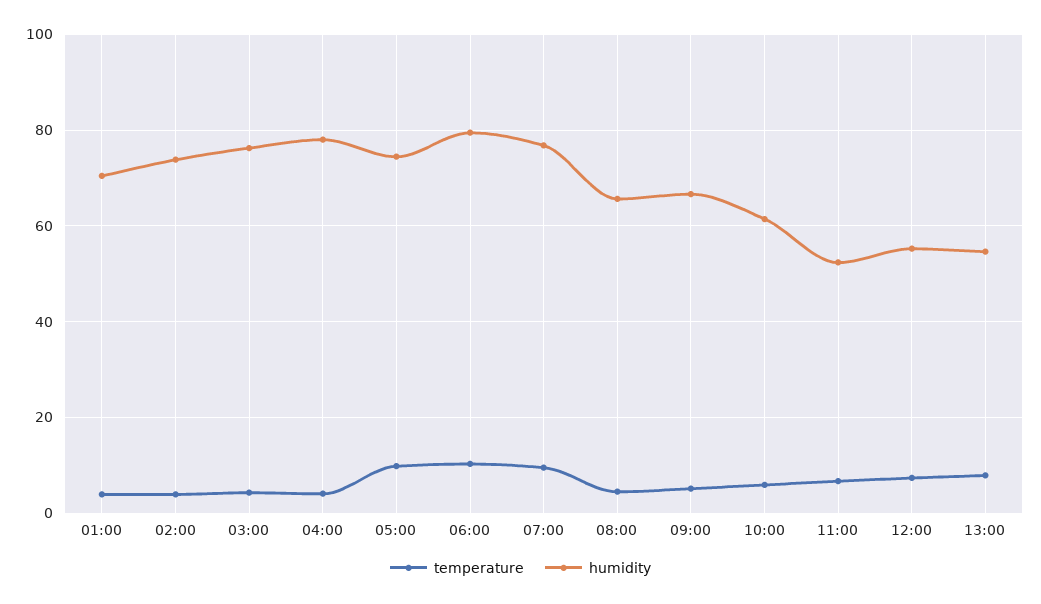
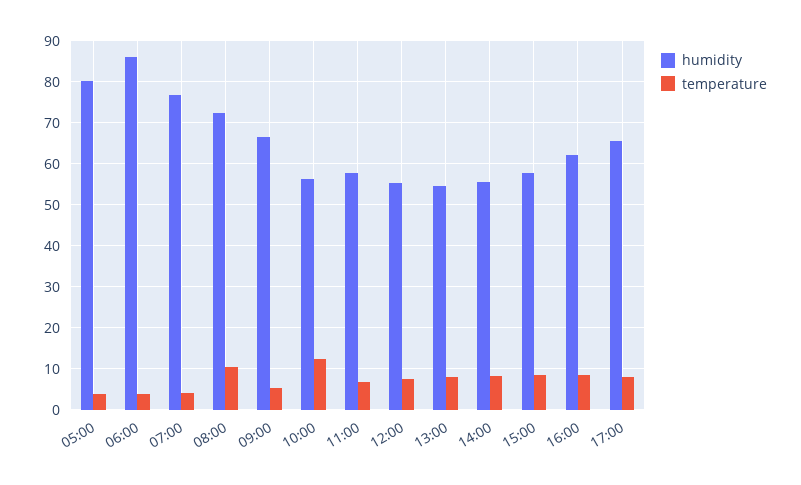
temperature, 01:00: 4 -> none
humidity, 01:00: 70 -> none
temperature, 02:00: 4 -> none
humidity, 02:00: 74 -> none
temperature, 03:00: 4 -> none
humidity, 03:00: 76 -> none
temperature, 04:00: 4 -> none
humidity, 04:00: 78 -> none
temperature, 05:00: 10 -> 4
humidity, 05:00: 74 -> 80
temperature, 06:00: 10 -> 4
humidity, 06:00: 80 -> 86
temperature, 07:00: 10 -> 4
temperature, 08:00: 4 -> 10
humidity, 08:00: 66 -> 72
temperature, 10:00: 6 -> 12
humidity, 10:00: 62 -> 56
humidity, 11:00: 52 -> 58
humidity, 14:00: none -> 56
temperature, 14:00: none -> 8
humidity, 15:00: none -> 58
temperature, 15:00: none -> 8
humidity, 16:00: none -> 62
temperature, 16:00: none -> 8
humidity, 17:00: none -> 66
temperature, 17:00: none -> 8

